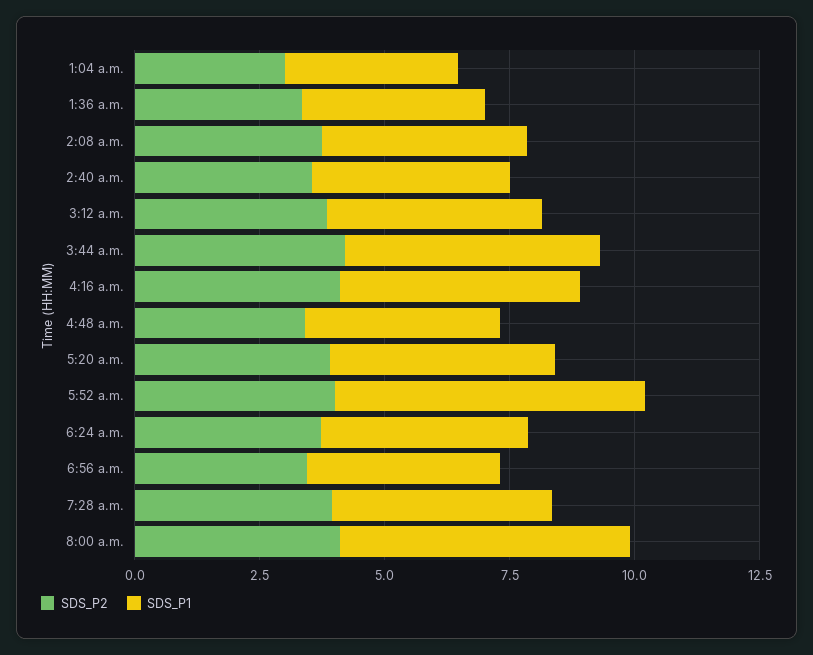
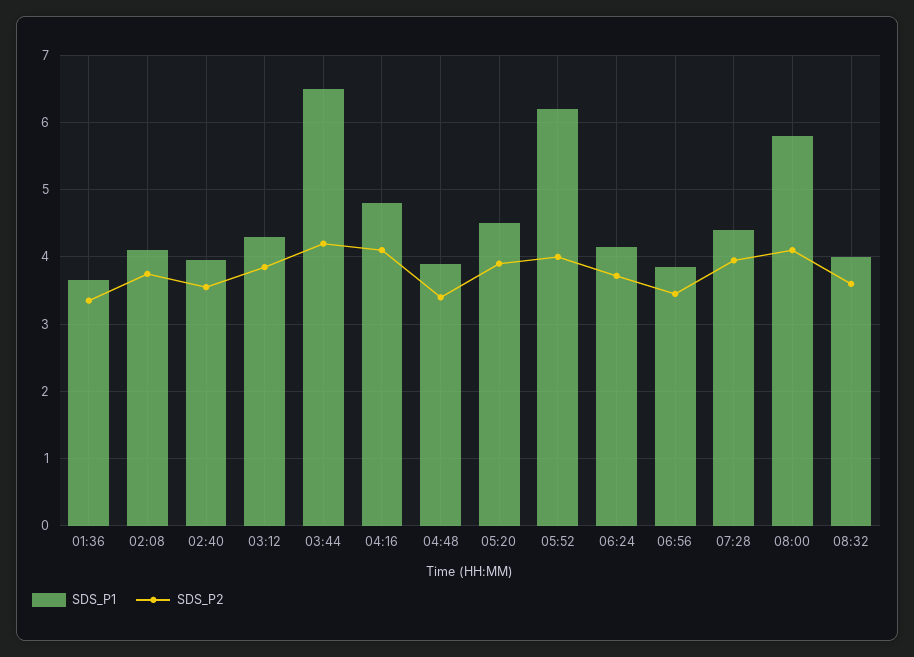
SDS_P2, 1:04 a.m.: 3 -> none
SDS_P1, 1:04 a.m.: 3.5 -> none
SDS_P1, 3:44 a.m.: 5 -> 6.5
SDS_P1, 08:32: none -> 4
SDS_P2, 08:32: none -> 3.6

